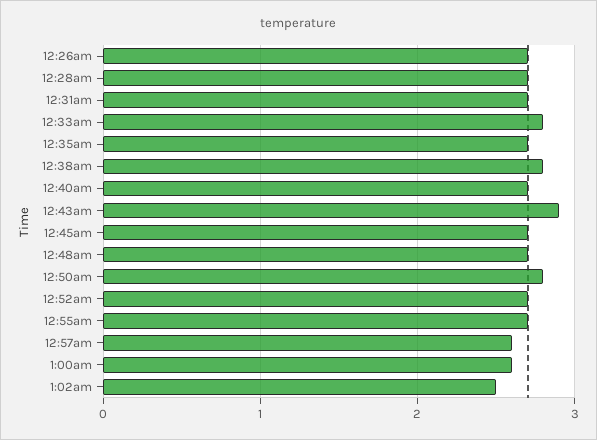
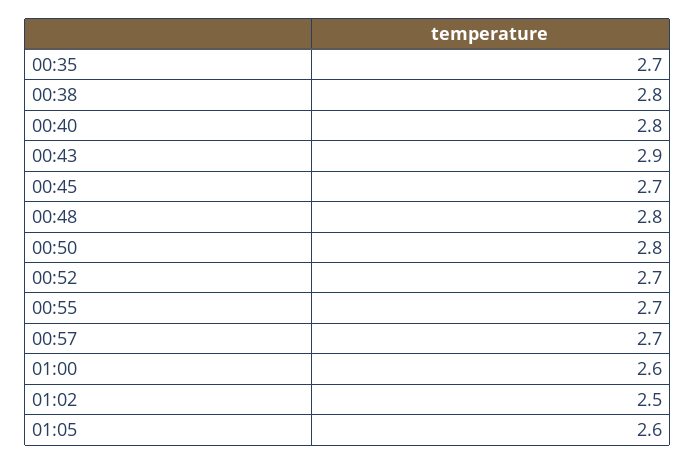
12:26am: 2.7 -> none
12:28am: 2.7 -> none
12:31am: 2.7 -> none
12:33am: 2.8 -> none
12:40am: 2.7 -> 2.8
12:48am: 2.7 -> 2.8
12:57am: 2.6 -> 2.7
01:05: none -> 2.6

